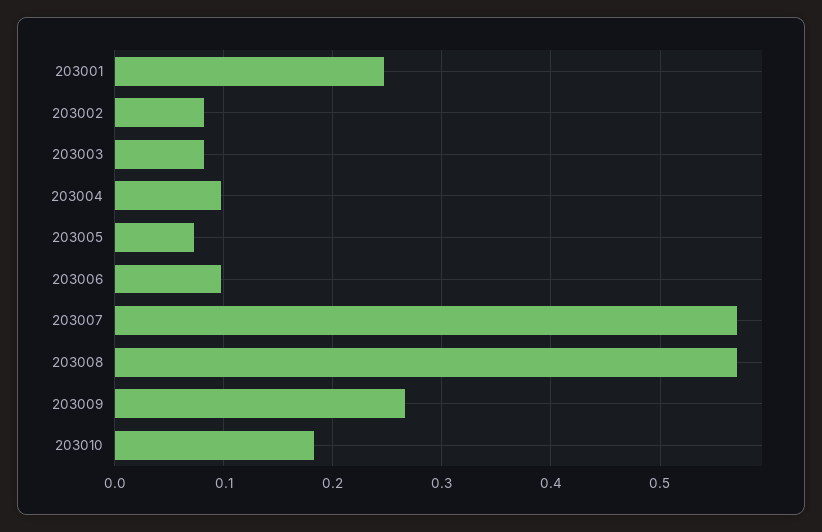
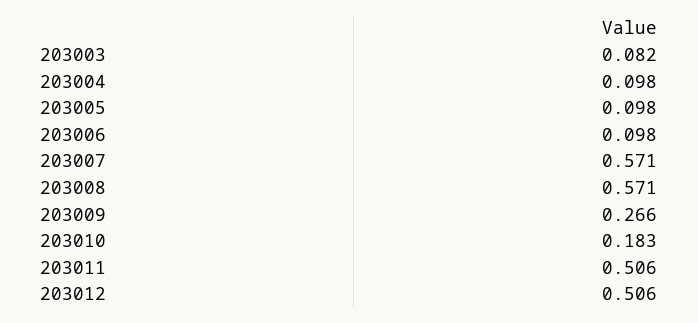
203001: 0.25 -> none
203002: 0.08 -> none
203005: 0.07 -> 0.098
203011: none -> 0.506
203012: none -> 0.506

